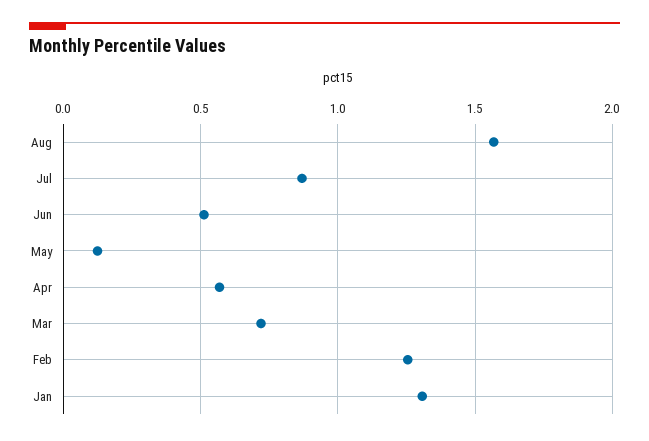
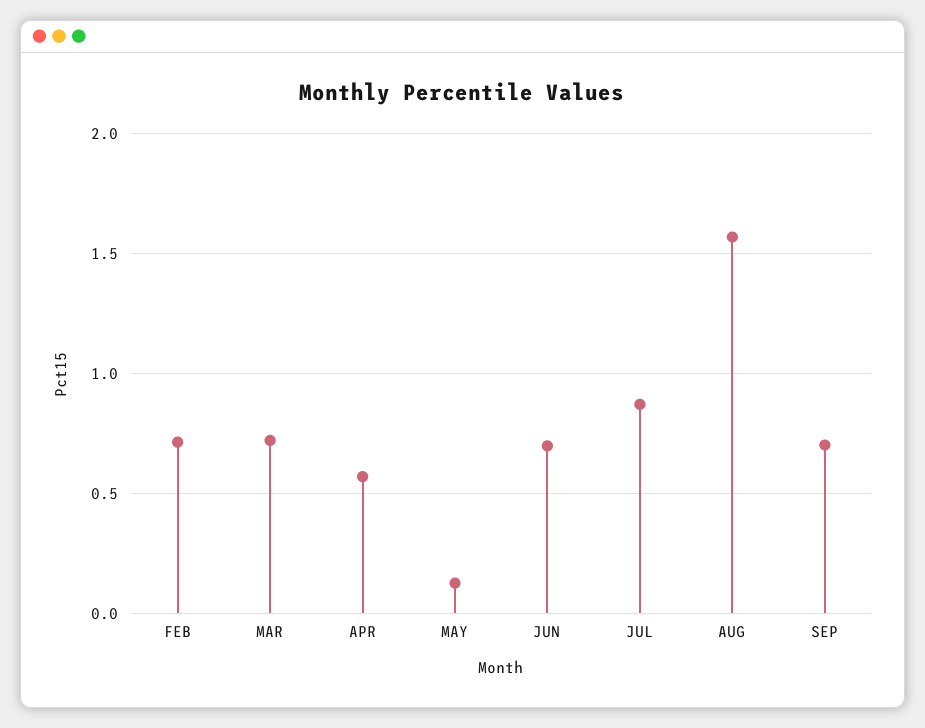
Jun: 0.5 -> 0.7
Feb: 1.25 -> 0.7
Jan: 1.3 -> none
SEP: none -> 0.7

